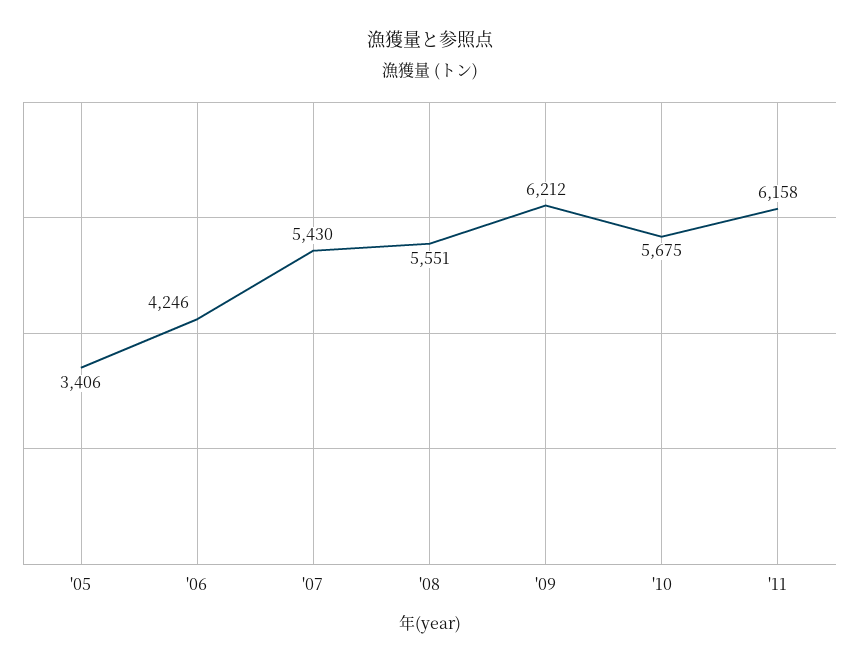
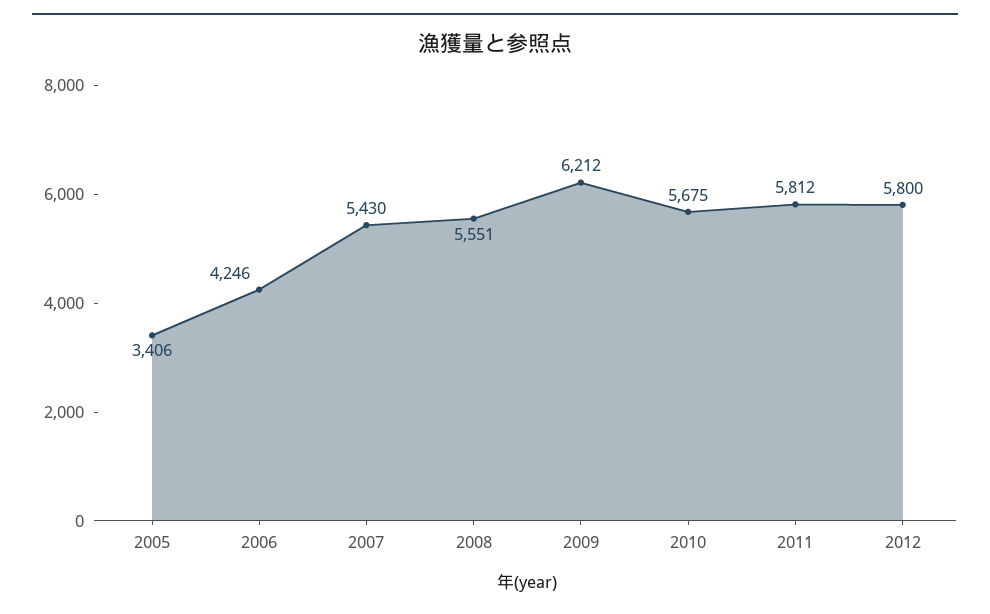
'11: 6158 -> 5812
2012: none -> 5800

